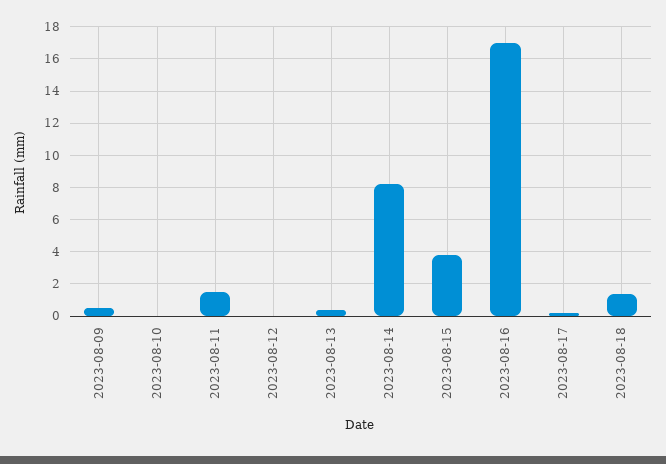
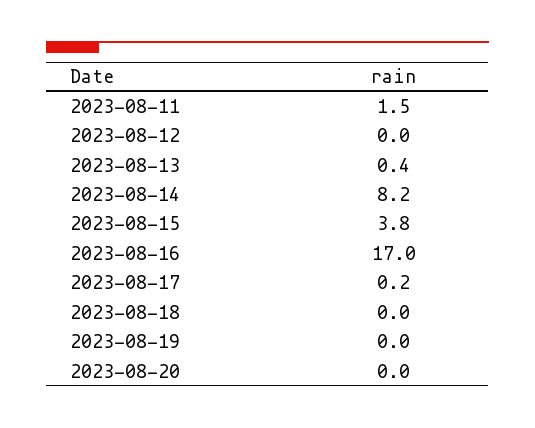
2023-08-09: 0.5 -> none
2023-08-10: 0 -> none
2023-08-18: 1.5 -> 0
2023-08-19: none -> 0
2023-08-20: none -> 0

